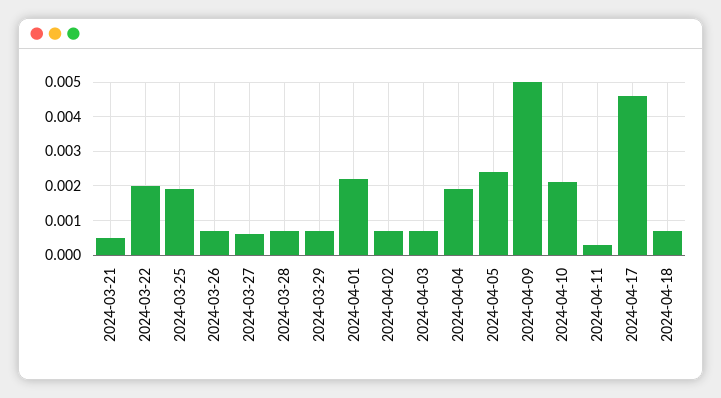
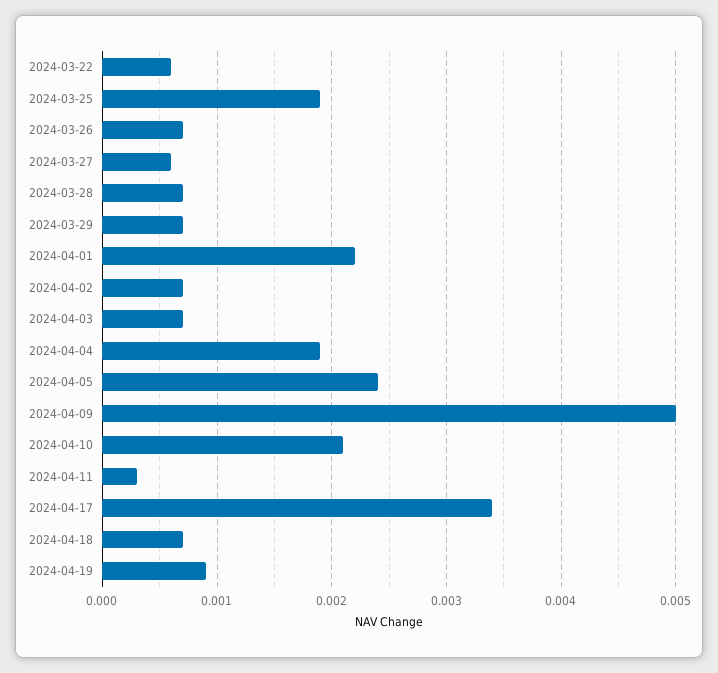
2024-03-21: 0.0005 -> none
2024-03-22: 0.002 -> 0.0006
2024-04-17: 0.0045 -> 0.0034
2024-04-19: none -> 0.0009

